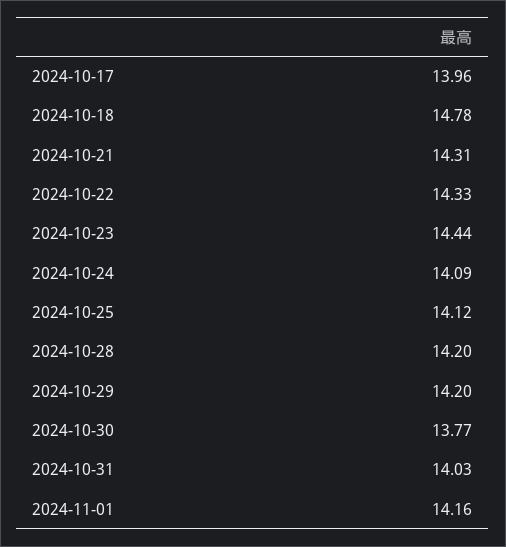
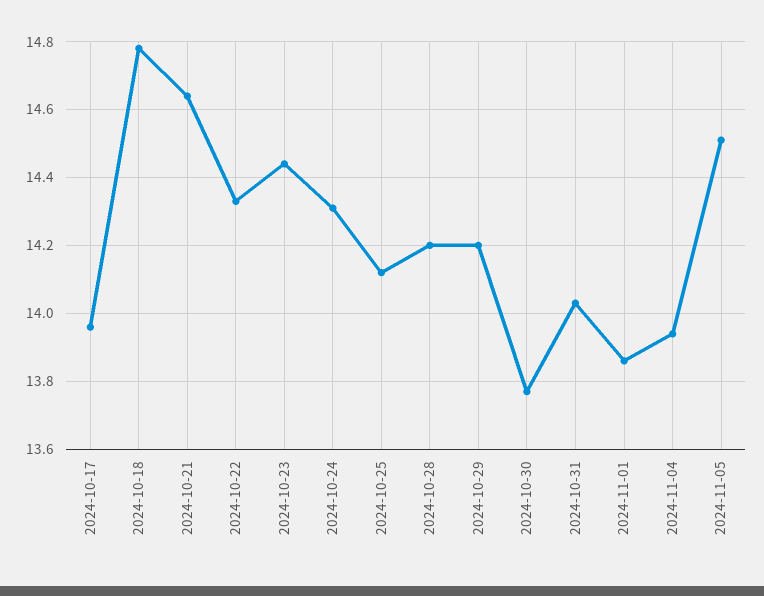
2024-10-21: 14.31 -> 14.65
2024-10-24: 14.09 -> 14.3
2024-11-01: 14.16 -> 13.85
2024-11-04: none -> 13.95
2024-11-05: none -> 14.5

